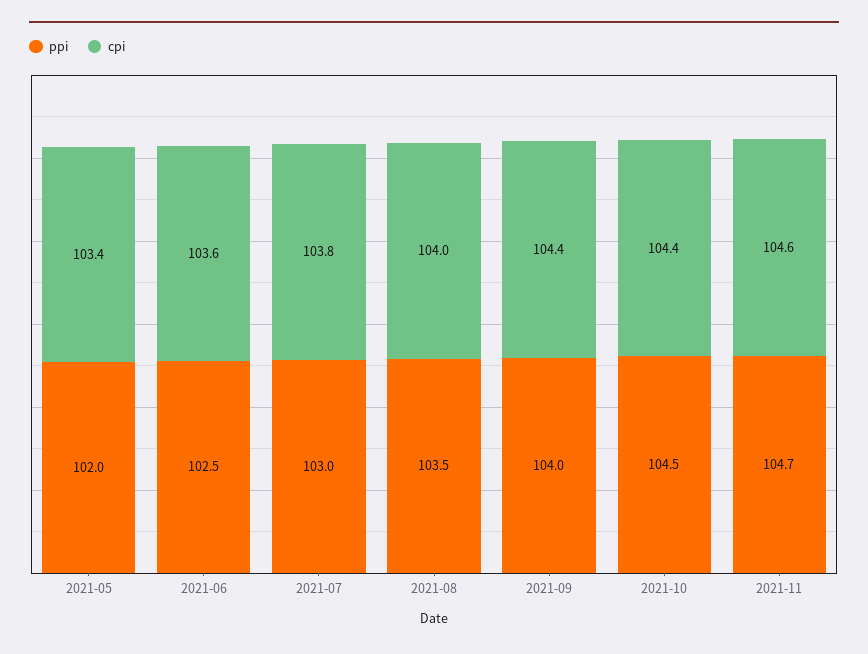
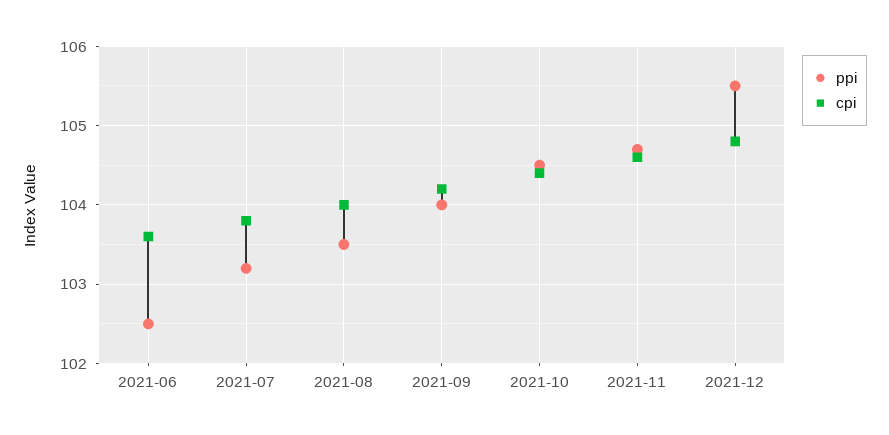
ppi, 2021-05: 102 -> none
cpi, 2021-05: 103.4 -> none
ppi, 2021-07: 103 -> 103.2
cpi, 2021-09: 104.4 -> 104.2
ppi, 2021-12: none -> 105.5
cpi, 2021-12: none -> 104.8

